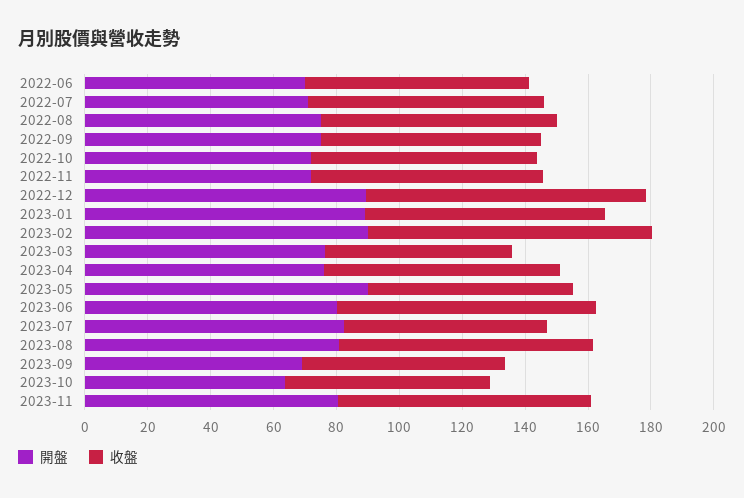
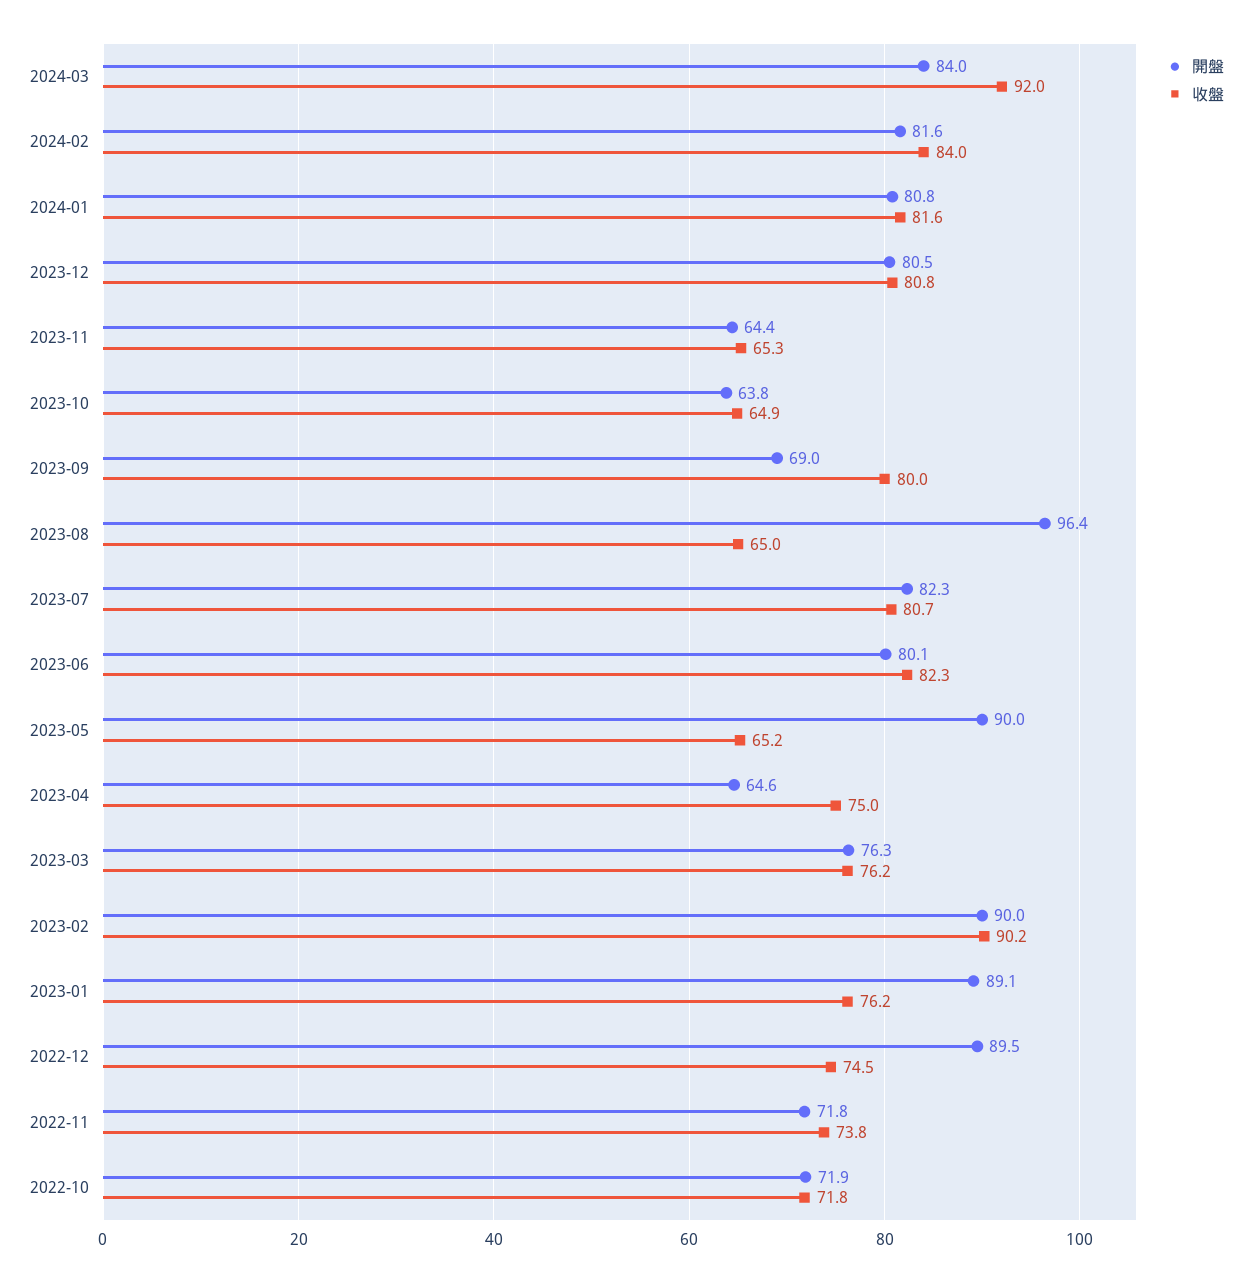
開盤, 2022-06: 70 -> none
收盤, 2022-06: 70 -> none
開盤, 2022-07: 70 -> none
收盤, 2022-07: 75 -> none
開盤, 2022-08: 75 -> none
收盤, 2022-08: 75 -> none
開盤, 2022-09: 75 -> none
收盤, 2022-09: 70 -> none
收盤, 2022-12: 90 -> 74.5
收盤, 2023-03: 60 -> 76.2
開盤, 2023-04: 75 -> 64.6
收盤, 2023-07: 65 -> 80.7
開盤, 2023-08: 80 -> 96.4
收盤, 2023-08: 80 -> 65
收盤, 2023-09: 65 -> 80
開盤, 2023-11: 80 -> 64.4
收盤, 2023-11: 80 -> 65.3
開盤, 2024-03: none -> 84
收盤, 2024-03: none -> 92
開盤, 2024-02: none -> 81.6
收盤, 2024-02: none -> 84
開盤, 2024-01: none -> 80.8
收盤, 2024-01: none -> 81.6
開盤, 2023-12: none -> 80.5
收盤, 2023-12: none -> 80.8

